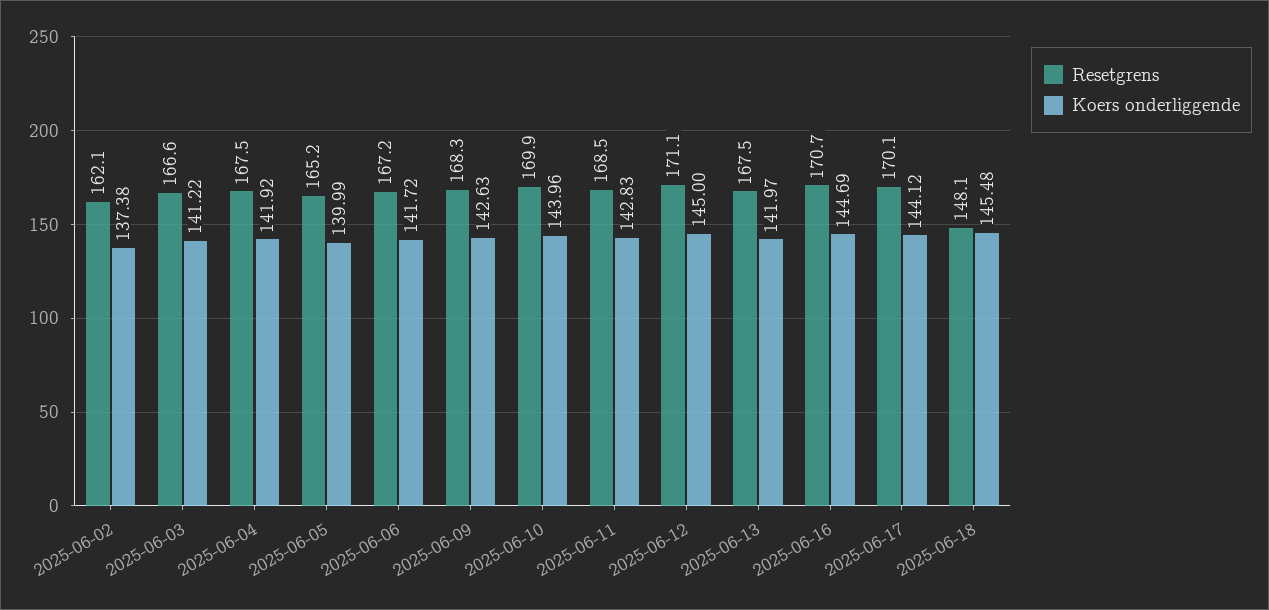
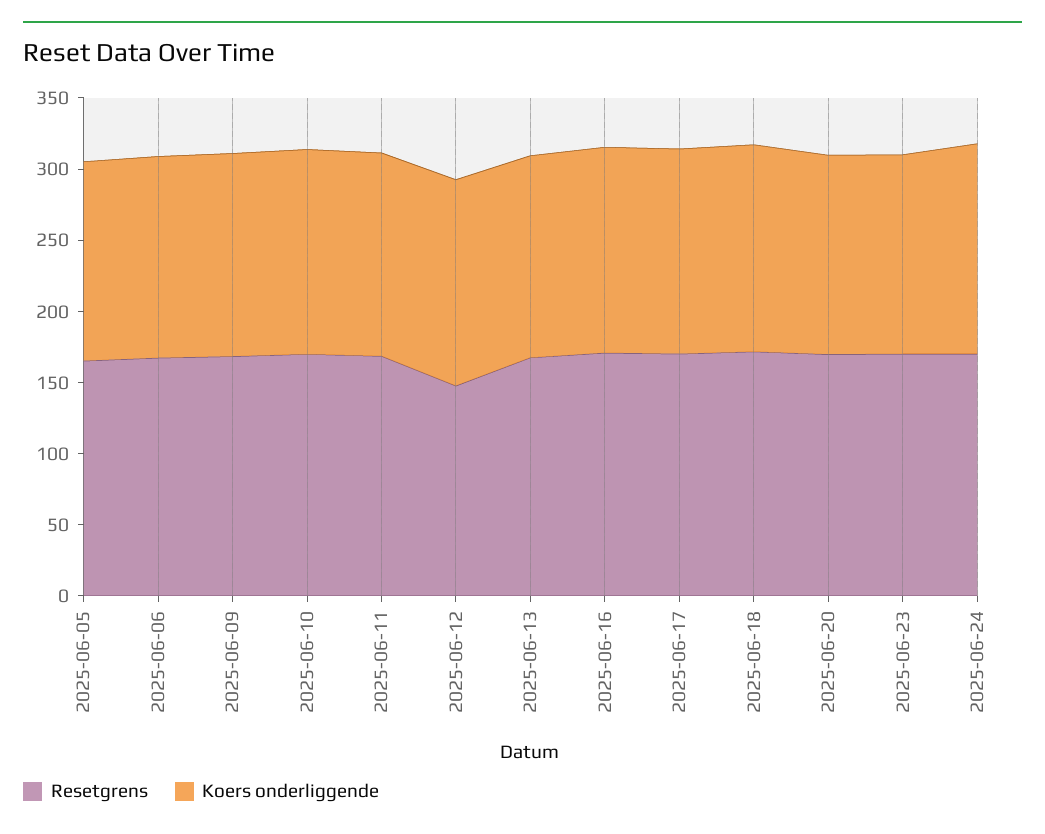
Resetgrens, 2025-06-02: 162.1 -> none
Koers onderliggende, 2025-06-02: 137.38 -> none
Resetgrens, 2025-06-03: 166.6 -> none
Koers onderliggende, 2025-06-03: 141.22 -> none
Resetgrens, 2025-06-04: 167.5 -> none
Koers onderliggende, 2025-06-04: 141.92 -> none
Resetgrens, 2025-06-12: 171.1 -> 150
Resetgrens, 2025-06-18: 148.1 -> 170
Resetgrens, 2025-06-20: none -> 170
Koers onderliggende, 2025-06-20: none -> 140
Resetgrens, 2025-06-23: none -> 170
Koers onderliggende, 2025-06-23: none -> 140
Resetgrens, 2025-06-24: none -> 170
Koers onderliggende, 2025-06-24: none -> 150

